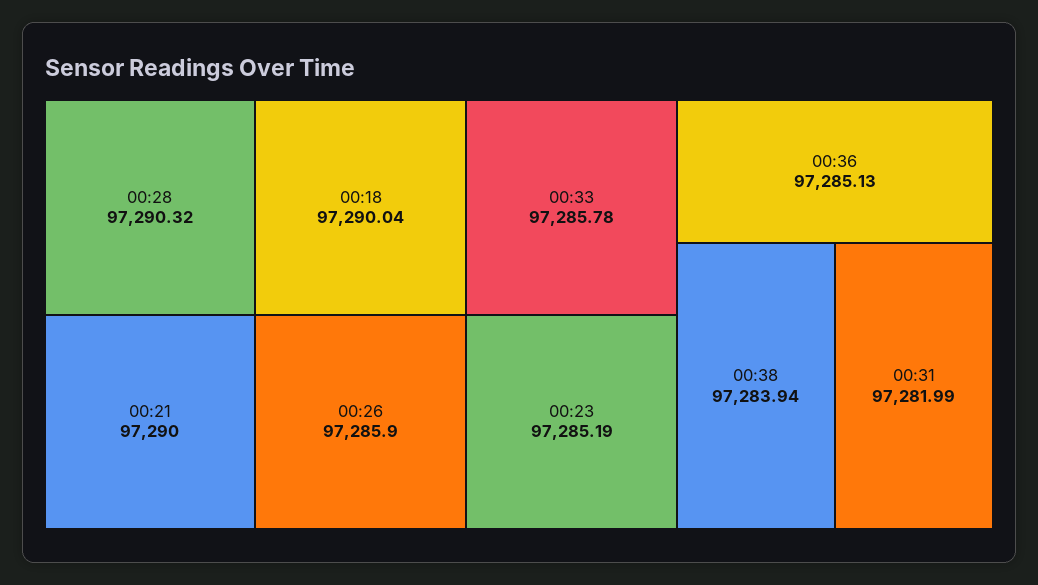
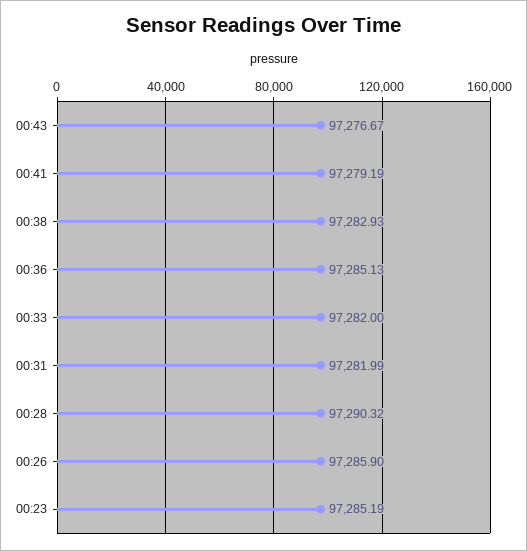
00:18: 97290.04 -> none
00:21: 97290 -> none
00:33: 97285.78 -> 97282
00:38: 97283.94 -> 97282.93
00:43: none -> 97276.67
00:41: none -> 97279.19

